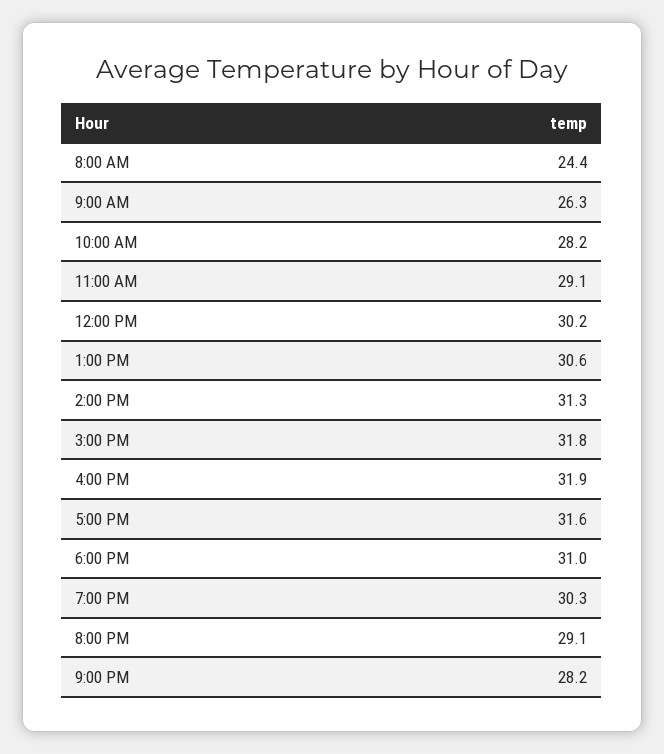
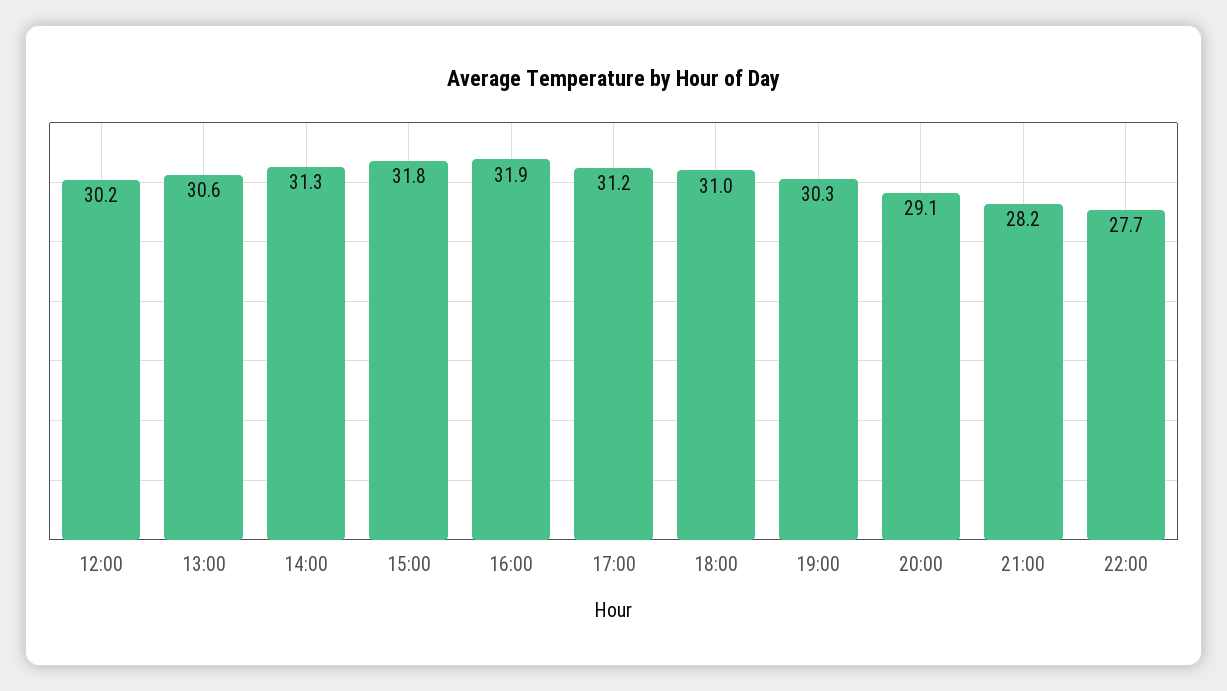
8:00 AM: 24.4 -> none
9:00 AM: 26.3 -> none
10:00 AM: 28.2 -> none
11:00 AM: 29.1 -> none
5:00 PM: 31.6 -> 31.2
22:00: none -> 27.7

